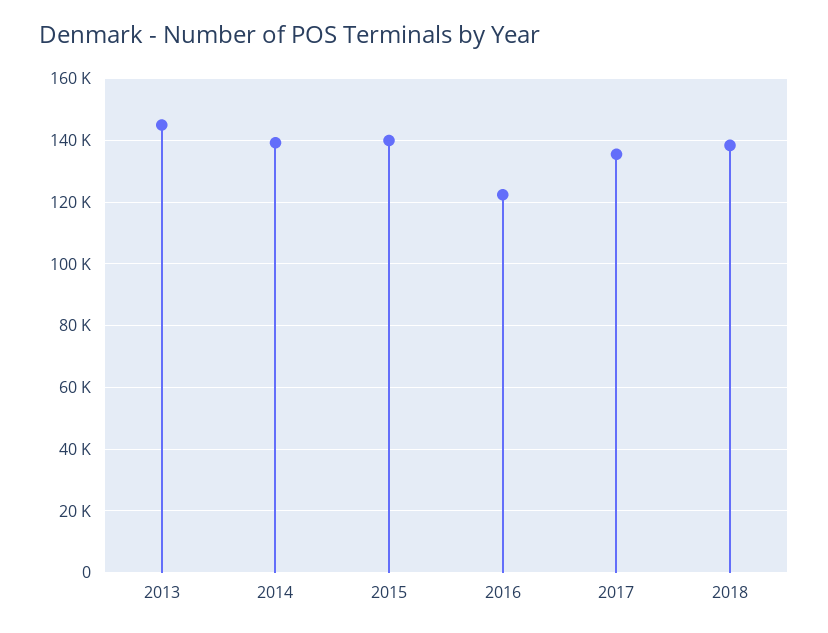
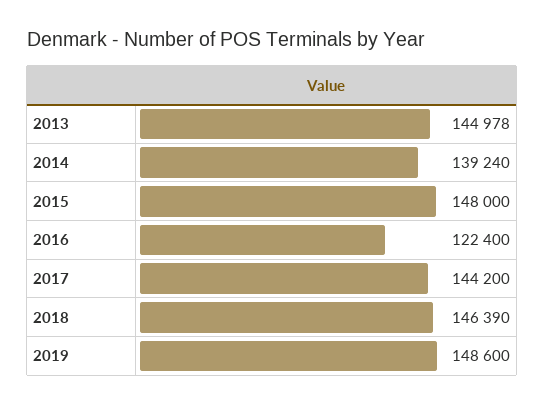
2015: 140000 -> 148000
2017: 136000 -> 144200
2018: 138000 -> 146390
2019: none -> 148600

